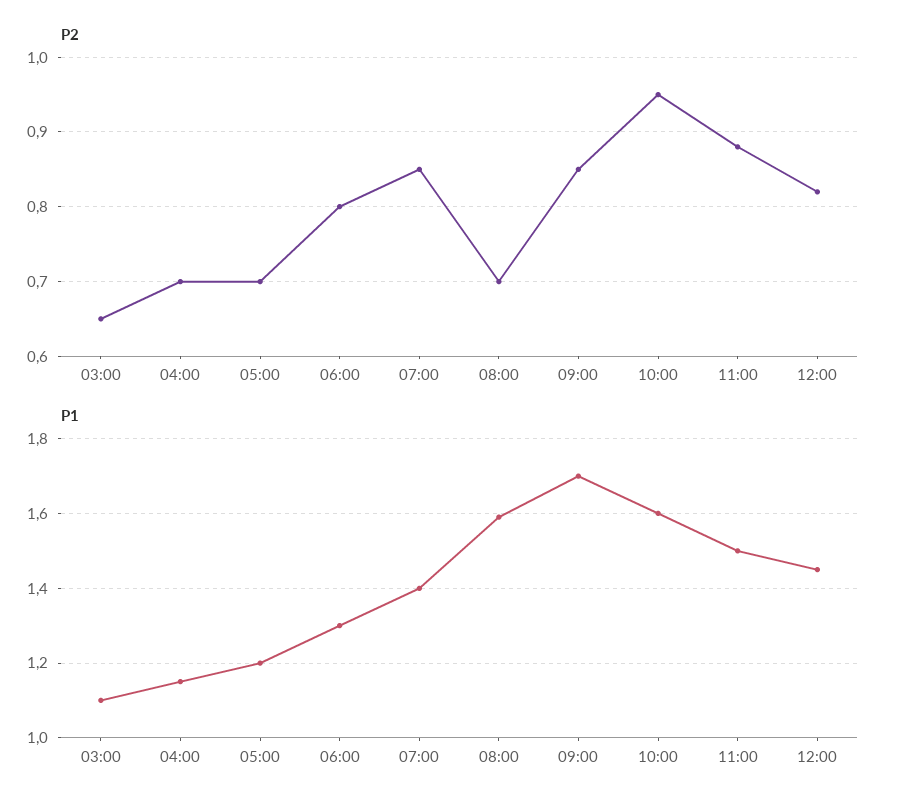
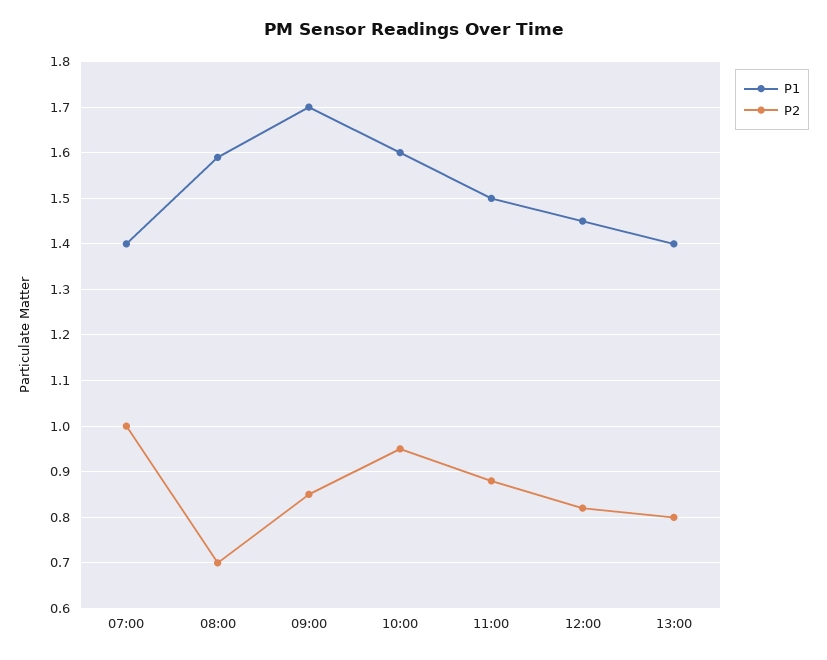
P2, 03:00: 0.65 -> none
P2, 04:00: 0.7 -> none
P2, 05:00: 0.7 -> none
P2, 06:00: 0.8 -> none
P2, 07:00: 0.85 -> 1
P1, 03:00: 1.1 -> none
P1, 04:00: 1.15 -> none
P1, 05:00: 1.2 -> none
P1, 06:00: 1.3 -> none
P1, 13:00: none -> 1.4
P2, 13:00: none -> 0.8

